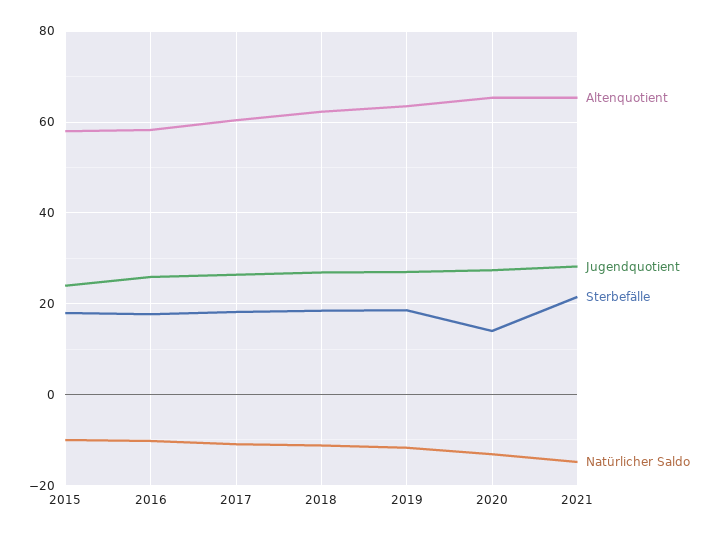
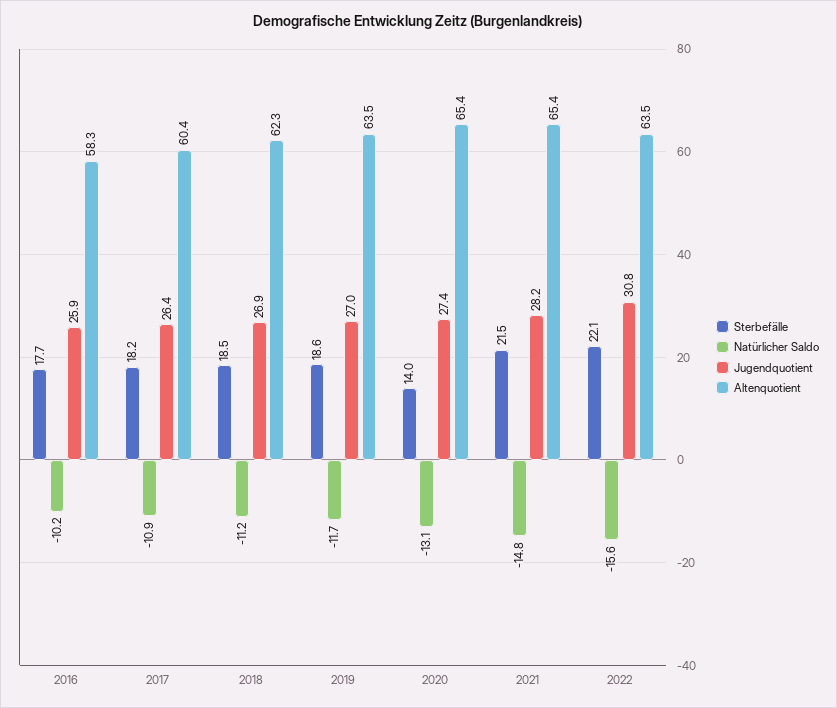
Altenquotient, 2015: 58 -> none
Jugendquotient, 2015: 24 -> none
Sterbefälle, 2015: 18 -> none
Natürlicher Saldo, 2015: -10 -> none
Sterbefälle, 2022: none -> 22.1
Natürlicher Saldo, 2022: none -> -15.6
Jugendquotient, 2022: none -> 30.8
Altenquotient, 2022: none -> 63.5

